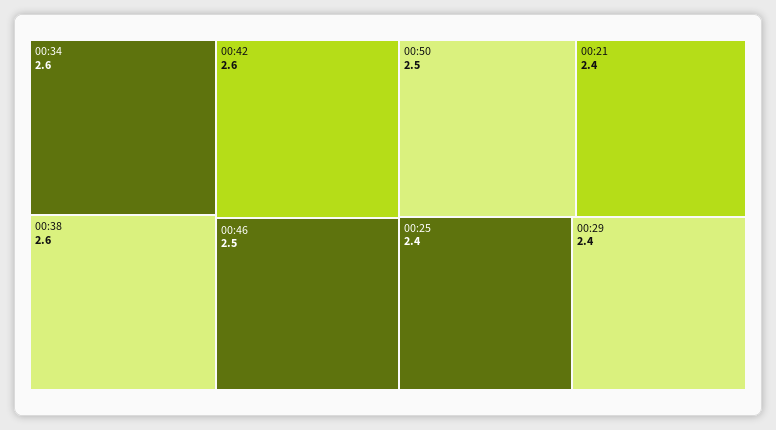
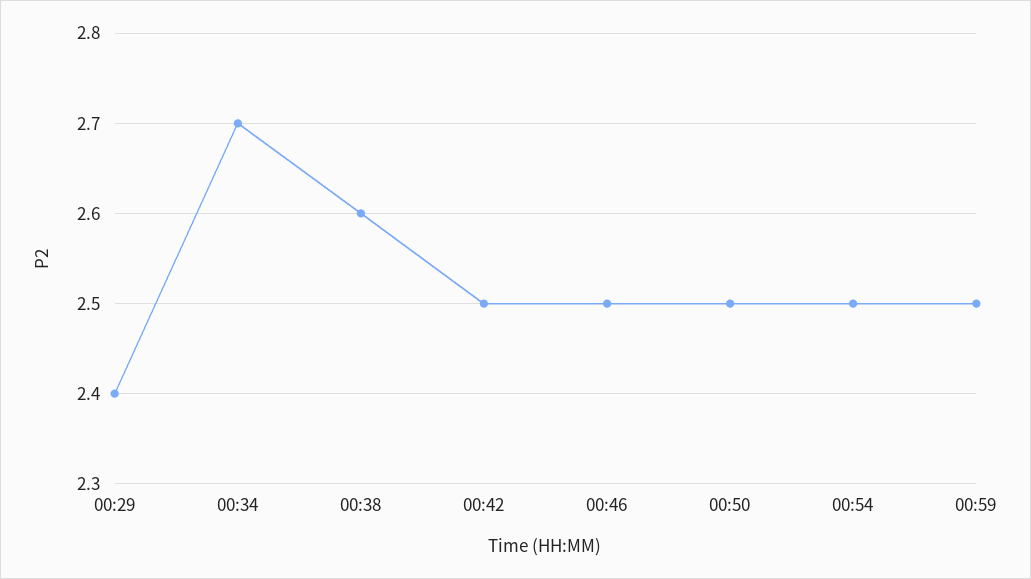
00:34: 2.6 -> 2.7
00:42: 2.6 -> 2.5
00:21: 2.4 -> none
00:25: 2.4 -> none
00:54: none -> 2.5
00:59: none -> 2.5

